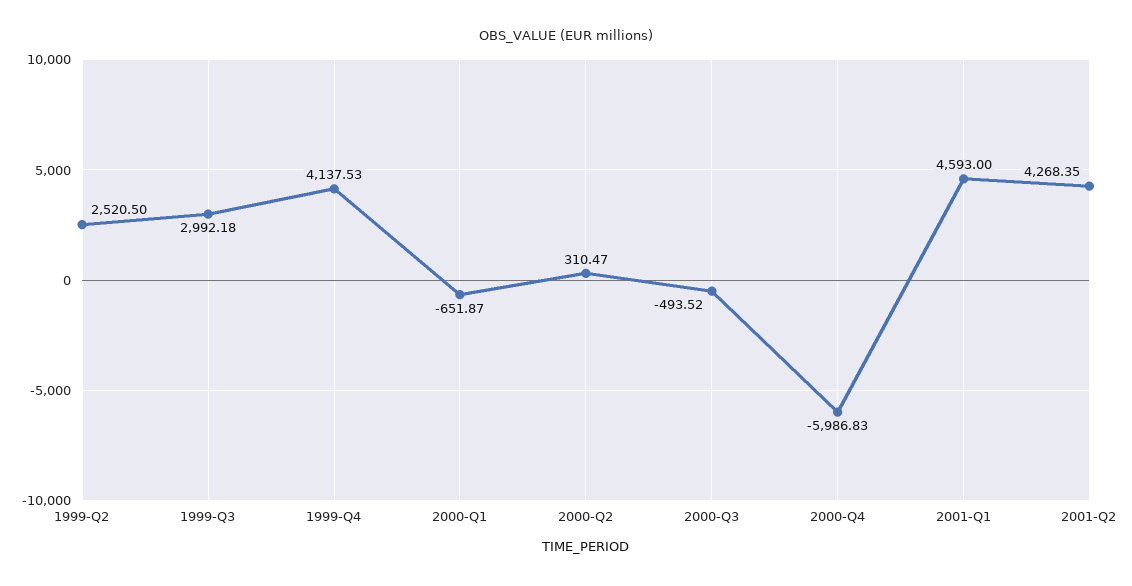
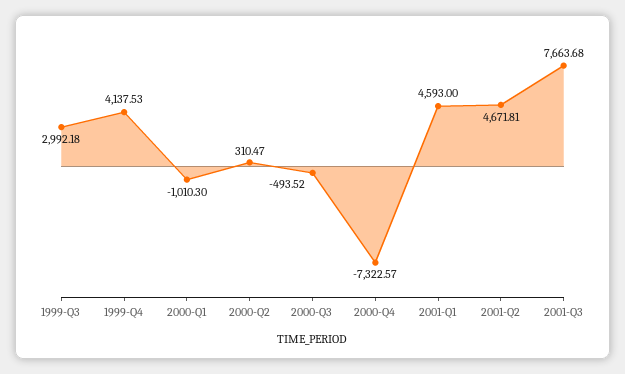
1999-Q2: 2520.5 -> none
2000-Q1: -651.87 -> -1010.3
2000-Q4: -5986.83 -> -7322.57
2001-Q2: 4268.35 -> 4671.81
2001-Q3: none -> 7663.68

